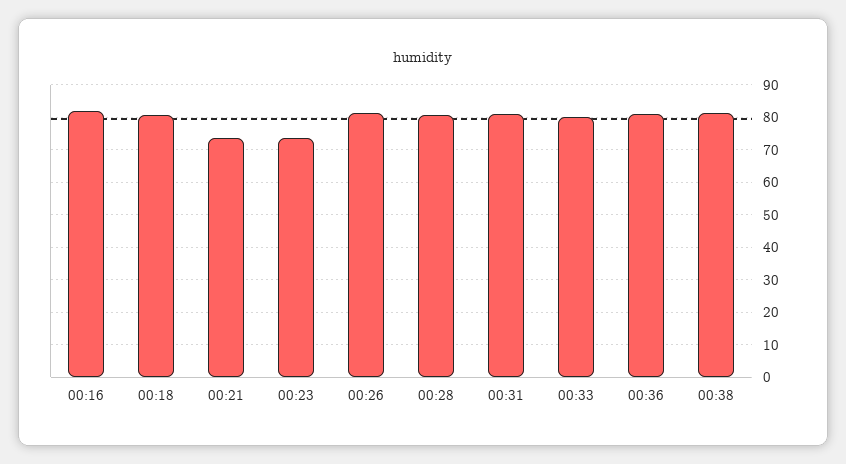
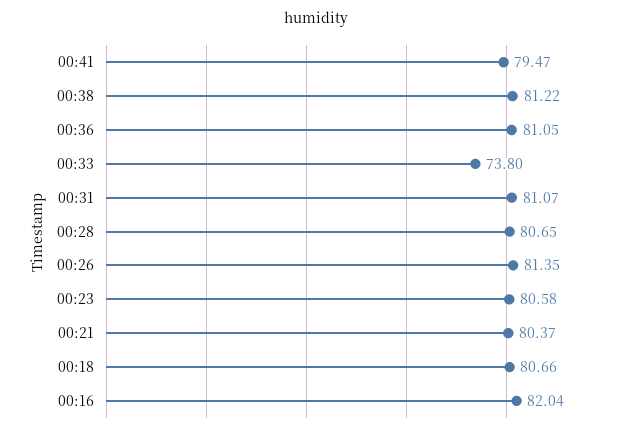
00:21: 74 -> 80.37
00:23: 74 -> 80.58
00:33: 80 -> 73.8
00:41: none -> 79.47

